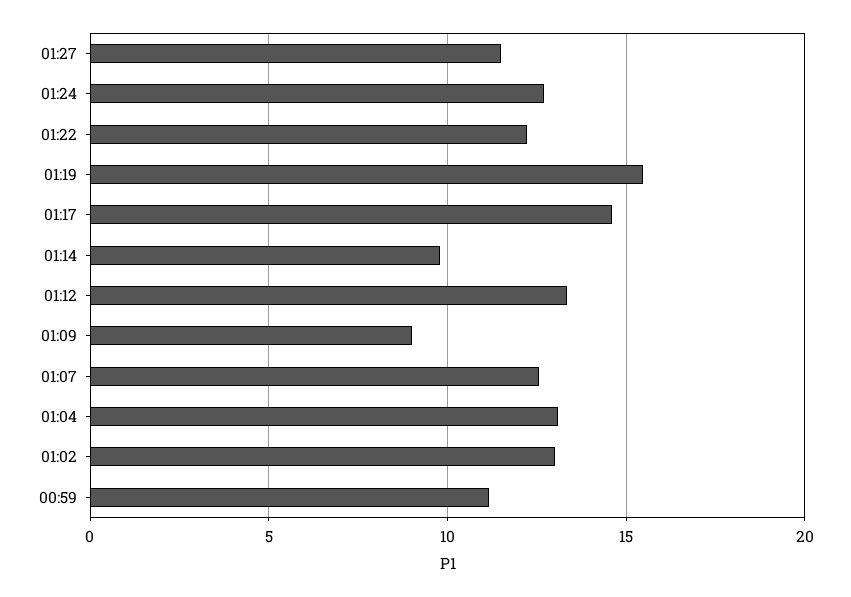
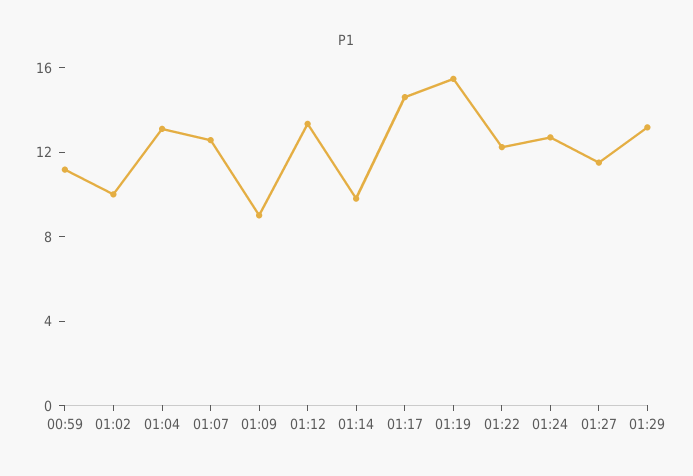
01:02: 13 -> 10
01:29: none -> 13

